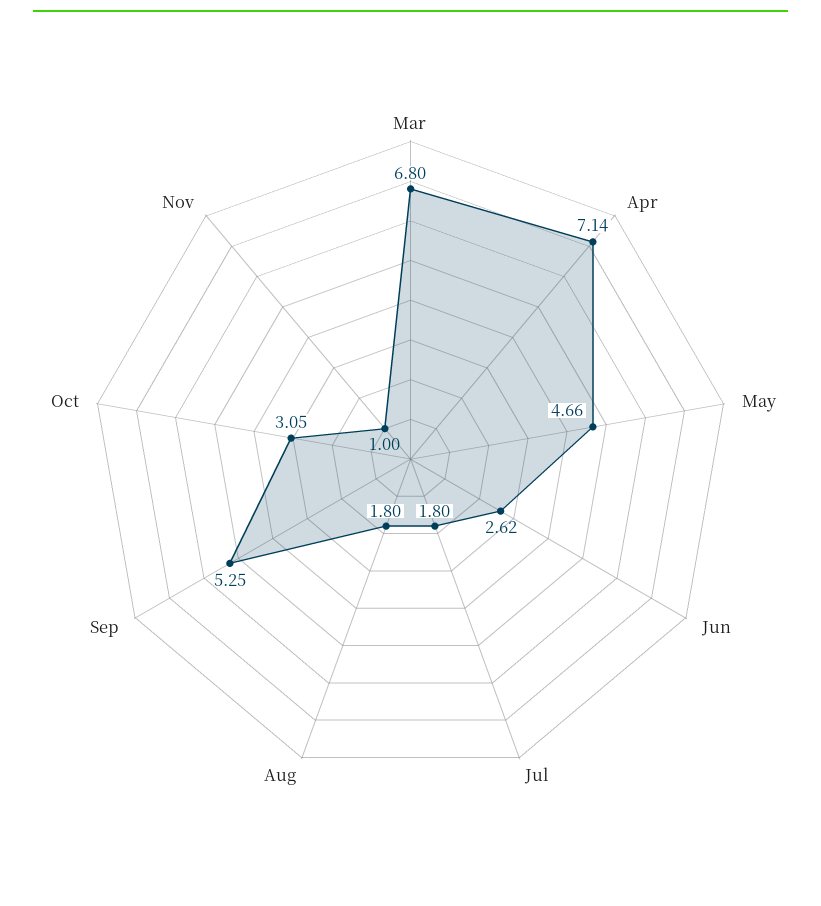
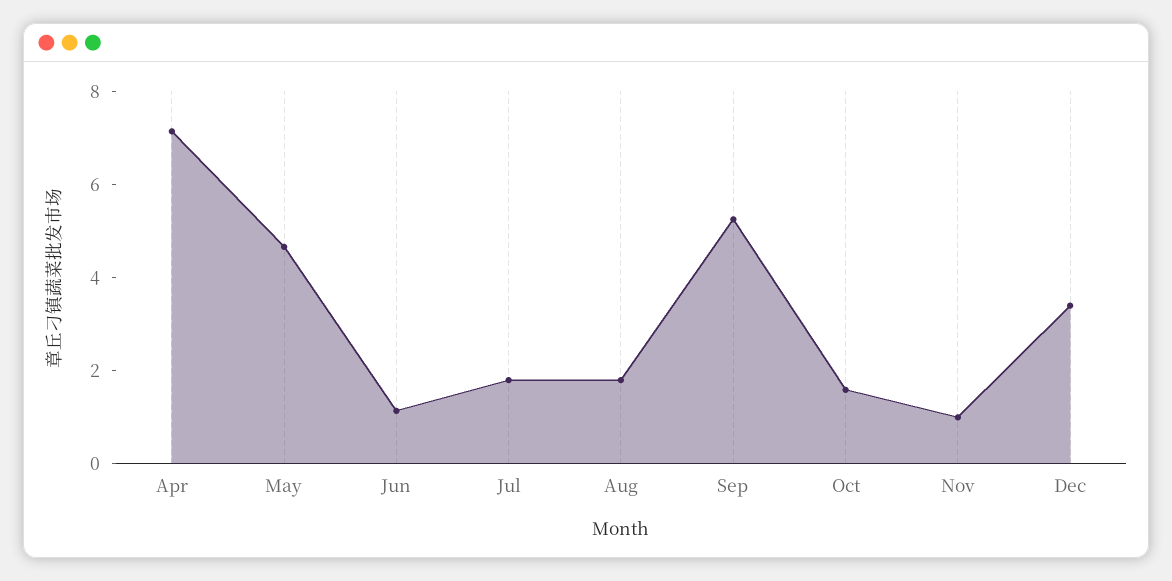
Mar: 6.8 -> none
Jun: 2.62 -> 1
Oct: 3.05 -> 1.5
Dec: none -> 3.5

